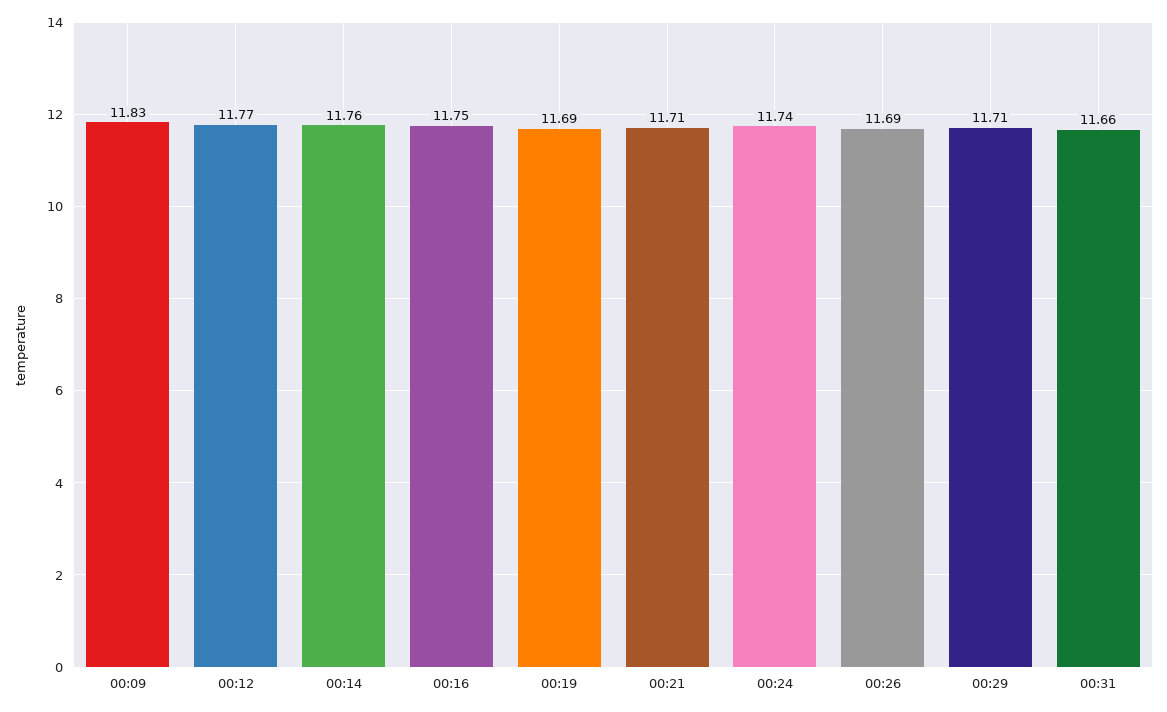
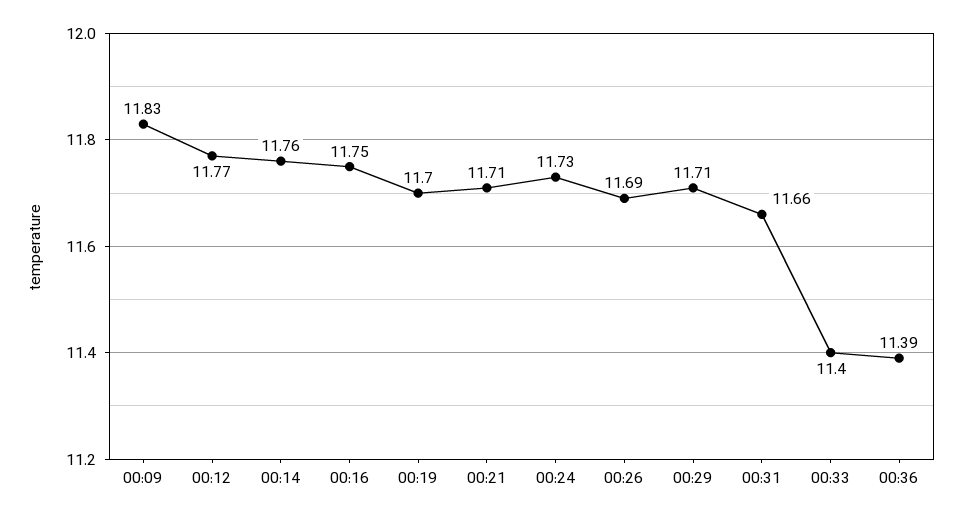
00:19: 11.69 -> 11.7
00:24: 11.74 -> 11.73
00:33: none -> 11.4
00:36: none -> 11.39

